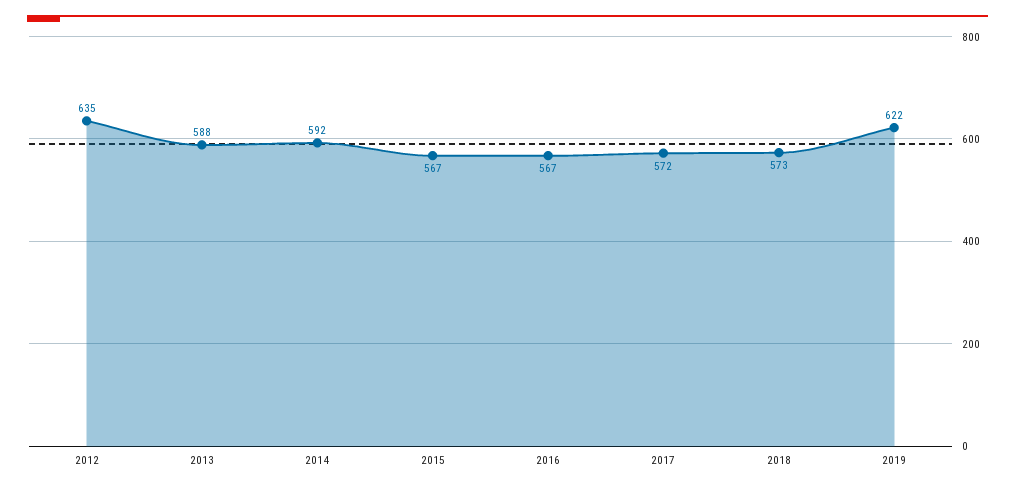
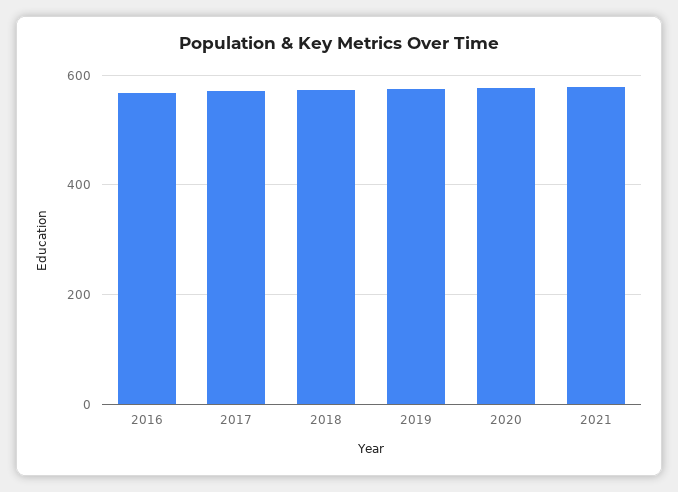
2012: 635 -> none
2013: 588 -> none
2014: 592 -> none
2015: 567 -> none
2019: 622 -> 580
2020: none -> 580
2021: none -> 580

